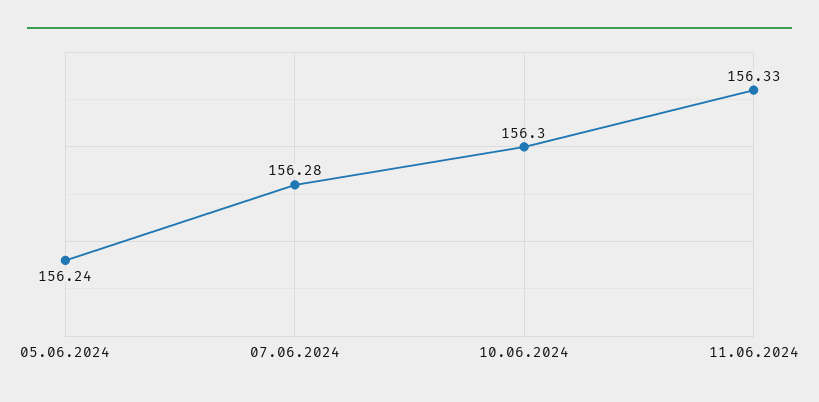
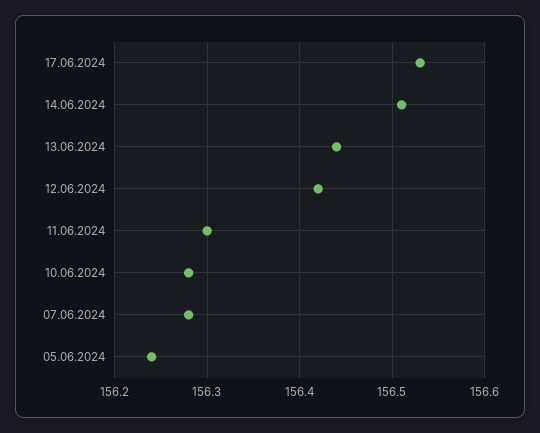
10.06.2024: 156.3 -> 156.28
11.06.2024: 156.33 -> 156.3
17.06.2024: none -> 156.53
14.06.2024: none -> 156.51
13.06.2024: none -> 156.44
12.06.2024: none -> 156.42

